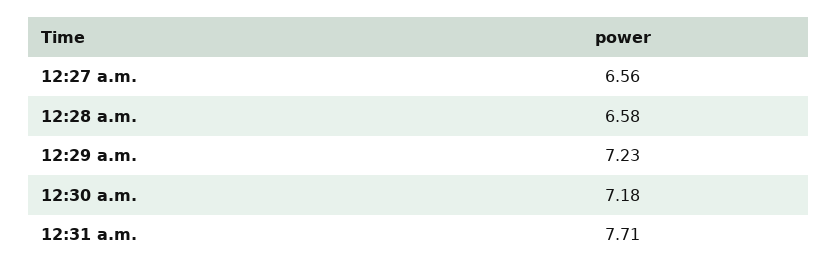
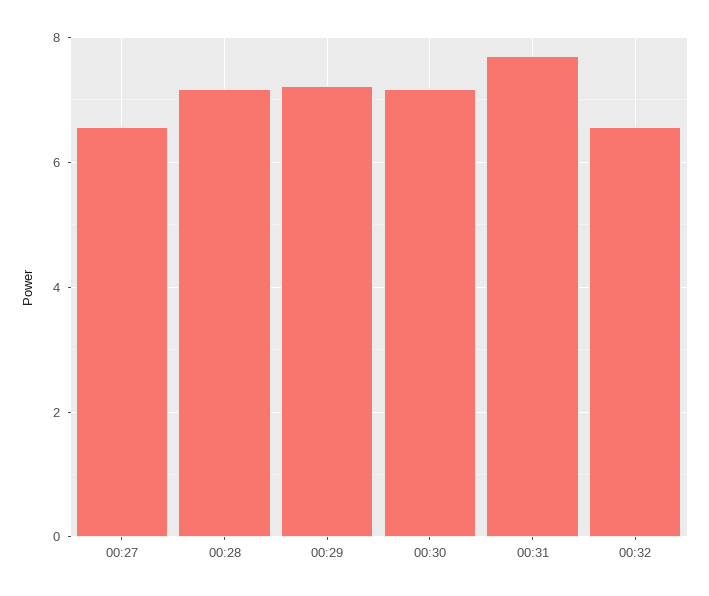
12:28 a.m.: 6.58 -> 7.2
00:32: none -> 6.6

